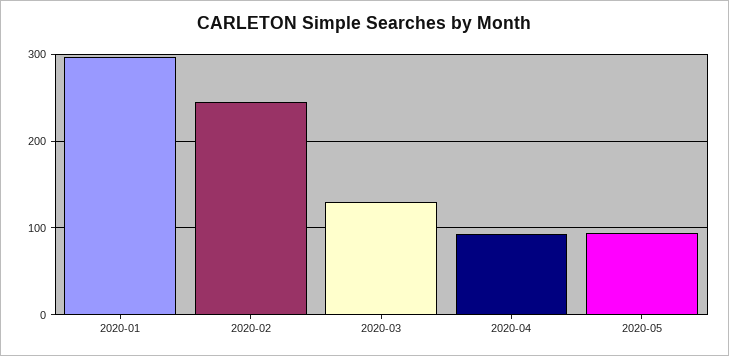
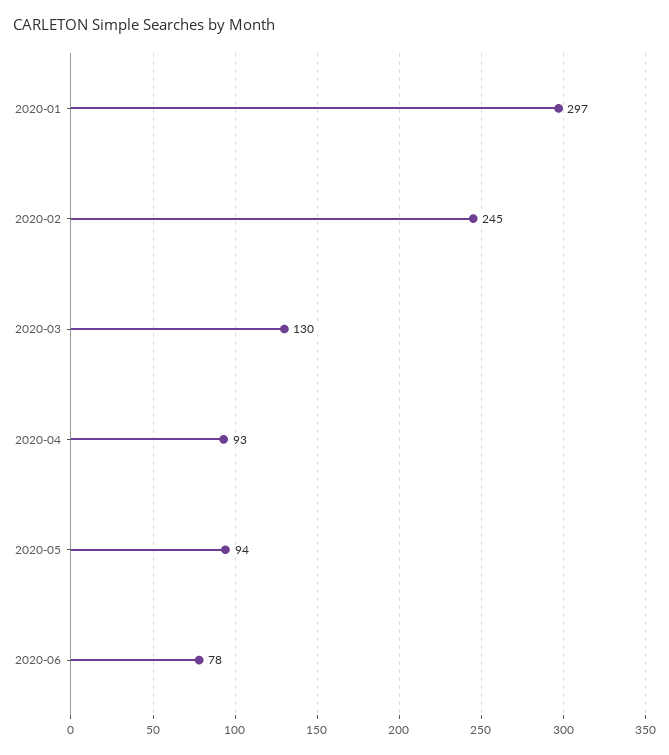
2020-06: none -> 78

